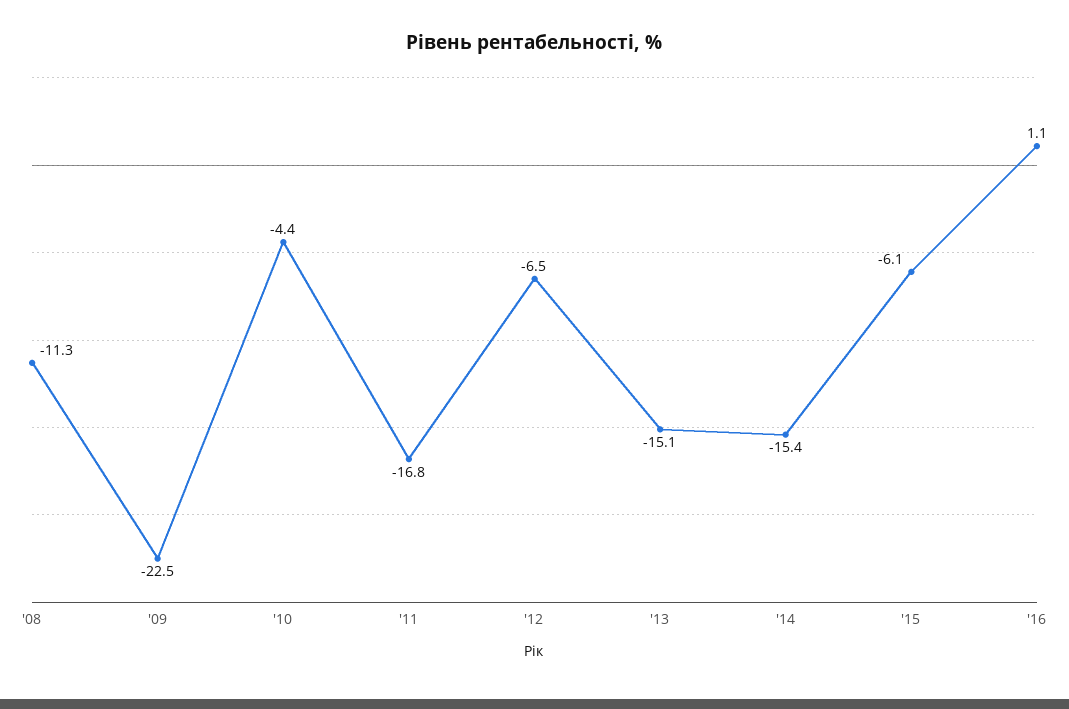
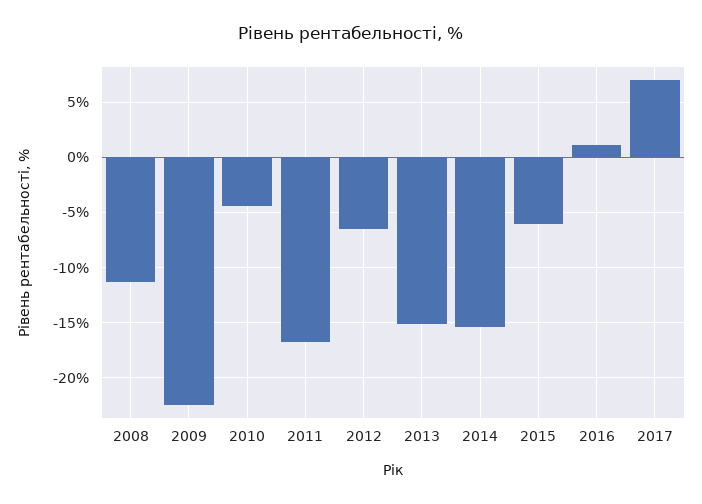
2017: none -> 7

